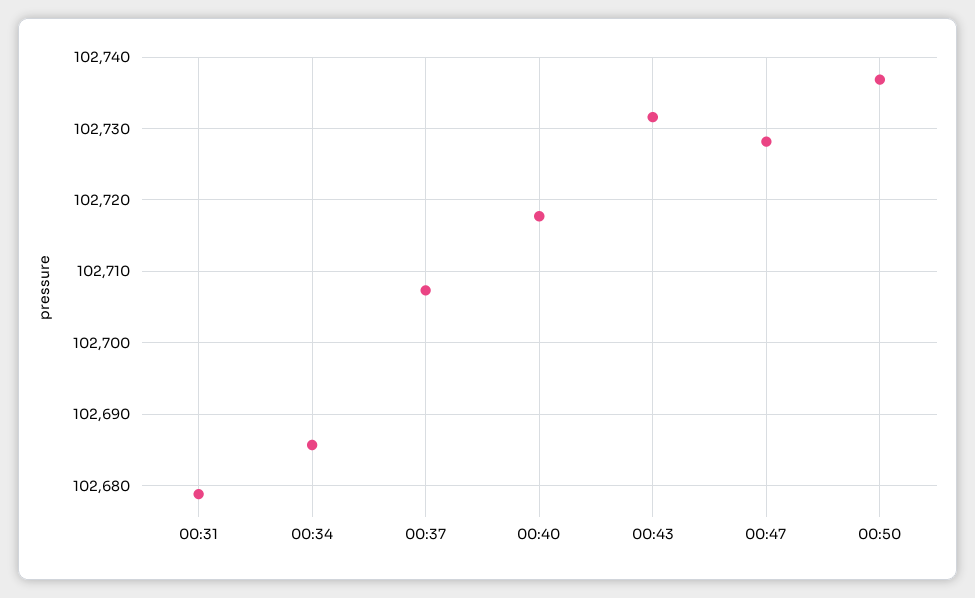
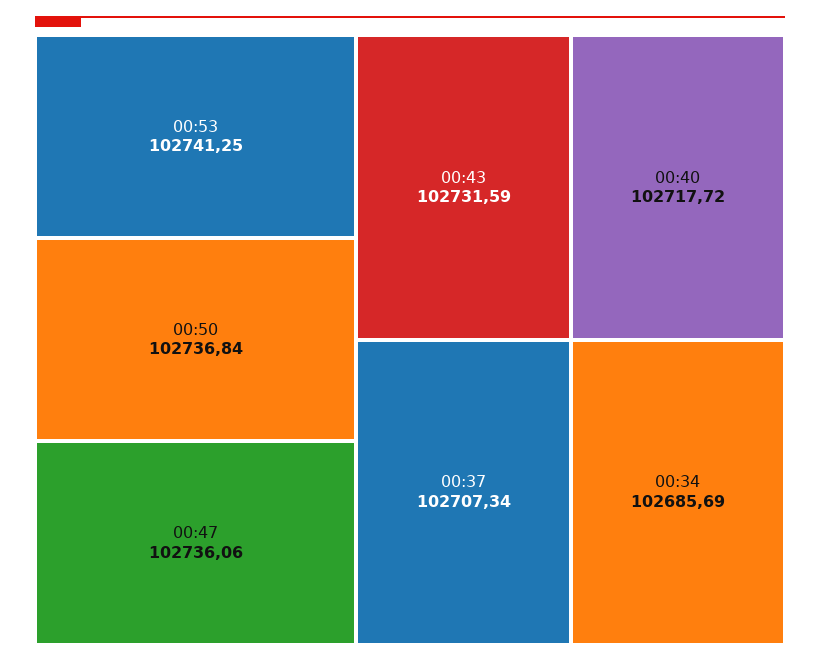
00:31: 102679 -> none
00:47: 102728 -> 102736.06
00:53: none -> 102741.25

